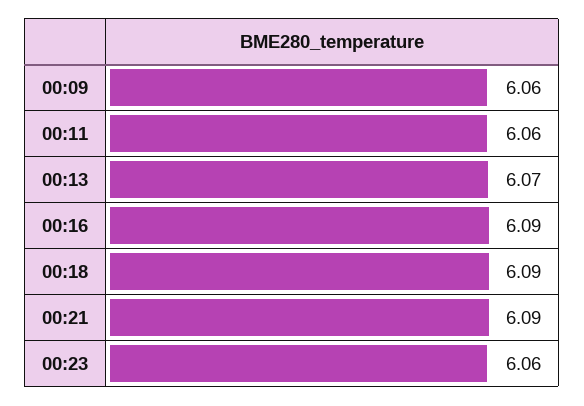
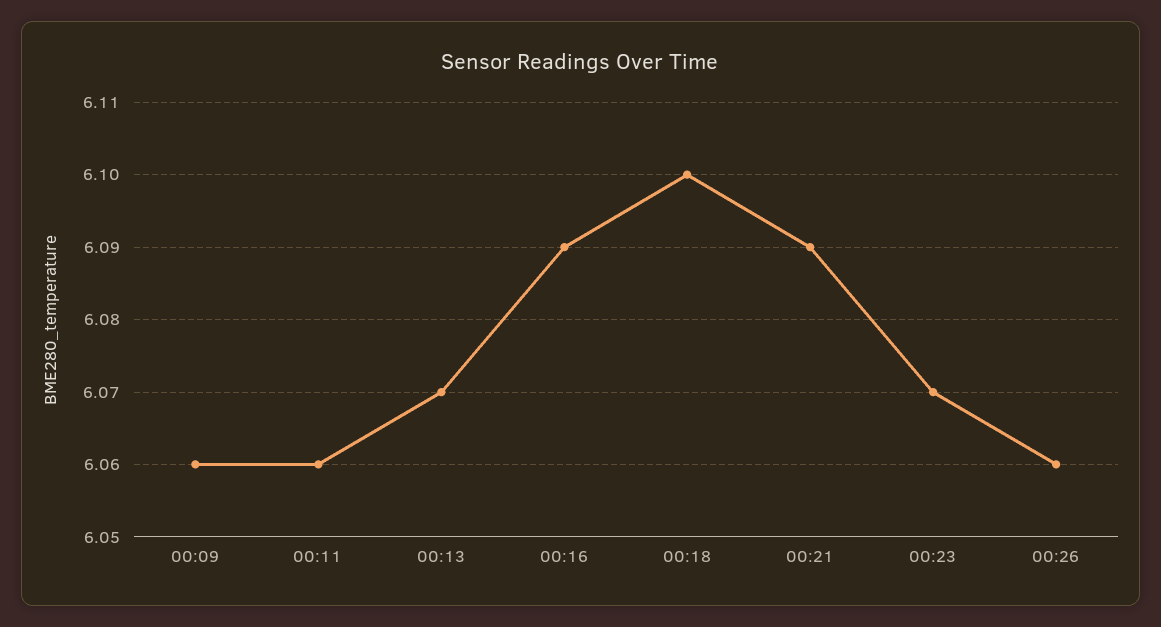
00:18: 6.09 -> 6.1
00:23: 6.06 -> 6.07
00:26: none -> 6.06

